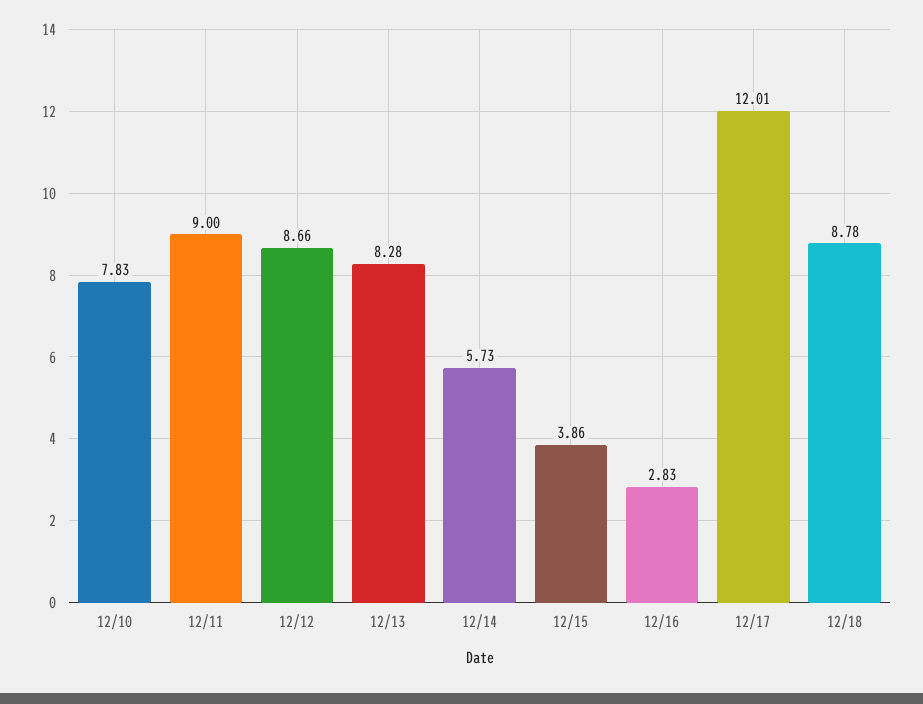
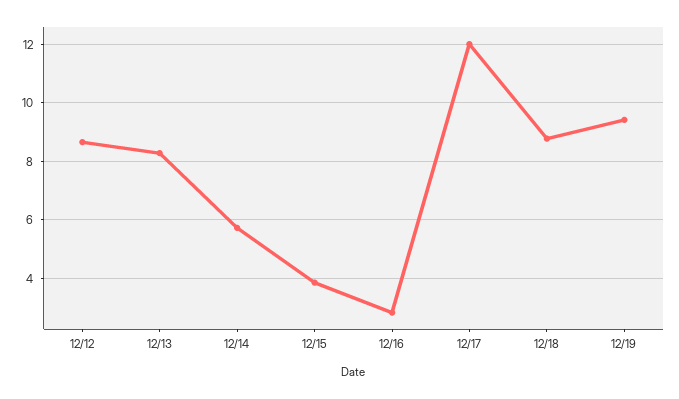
12/10: 7.83 -> none
12/11: 9 -> none
12/19: none -> 9.5

